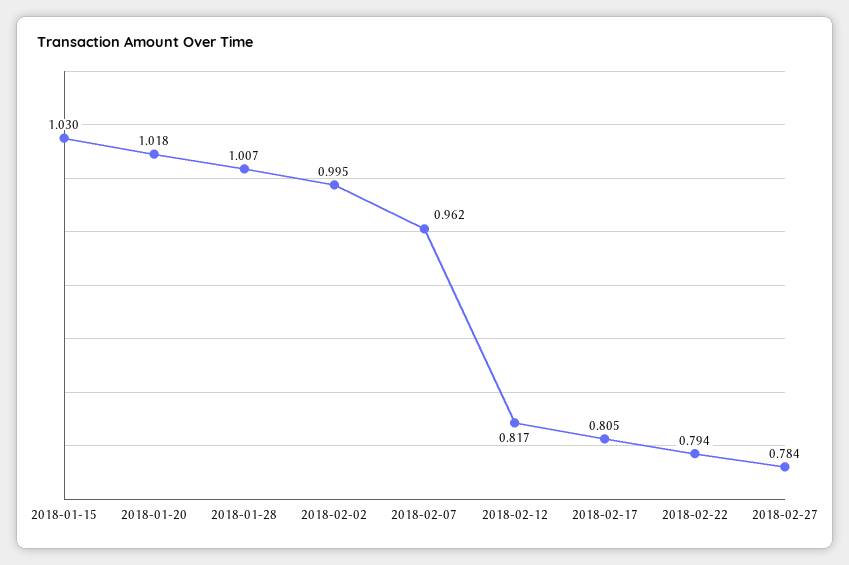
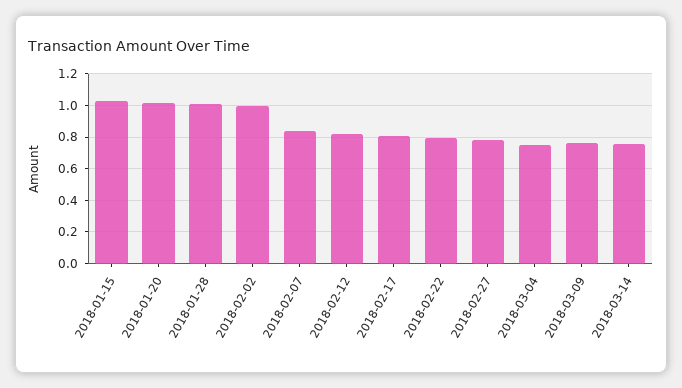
2018-02-07: 0.962 -> 0.85
2018-03-04: none -> 0.75
2018-03-09: none -> 0.75
2018-03-14: none -> 0.75

